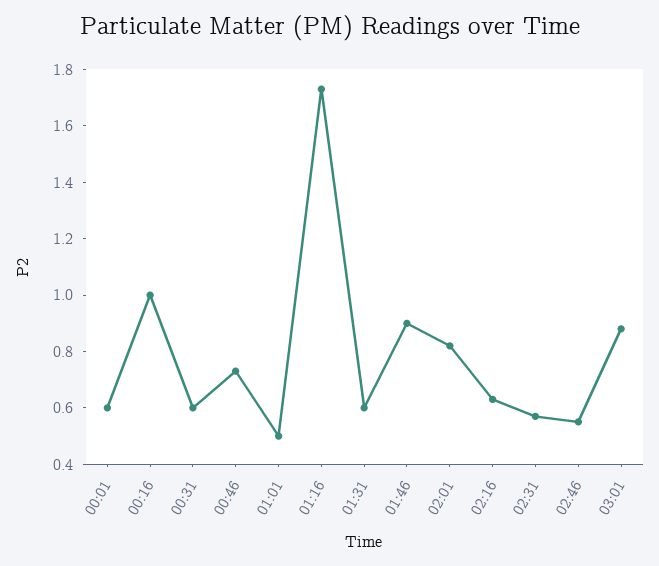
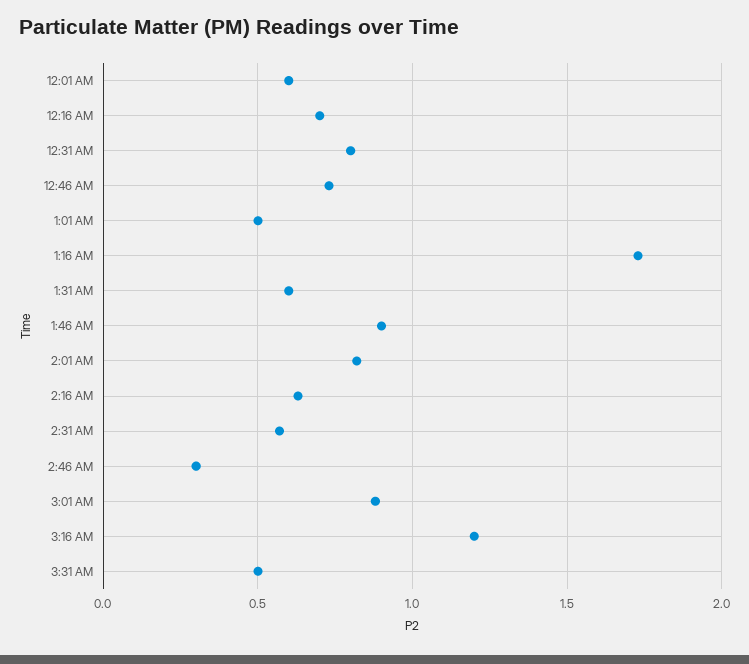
00:16: 1 -> 0.7
00:31: 0.6 -> 0.8
02:46: 0.55 -> 0.3
3:16 AM: none -> 1.2
3:31 AM: none -> 0.5

